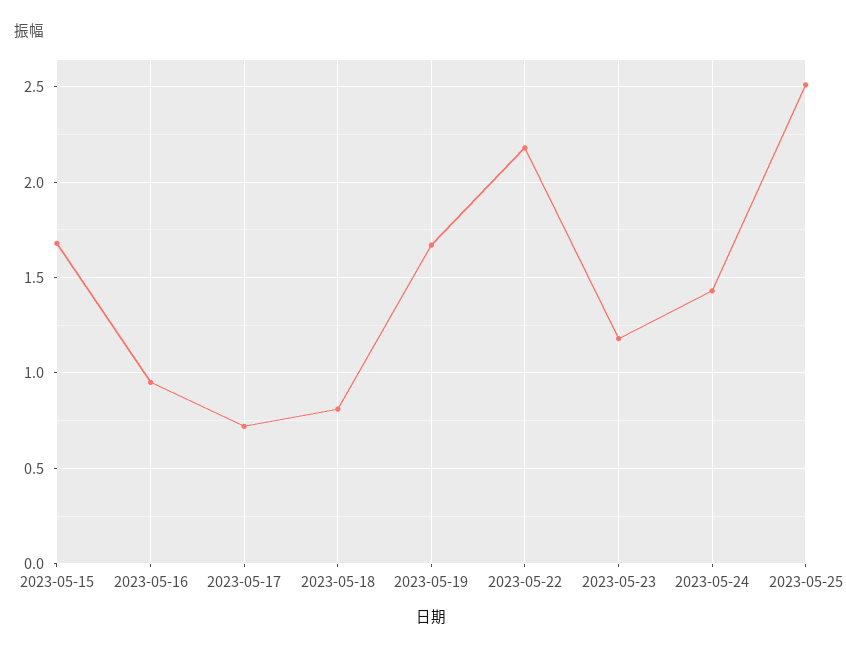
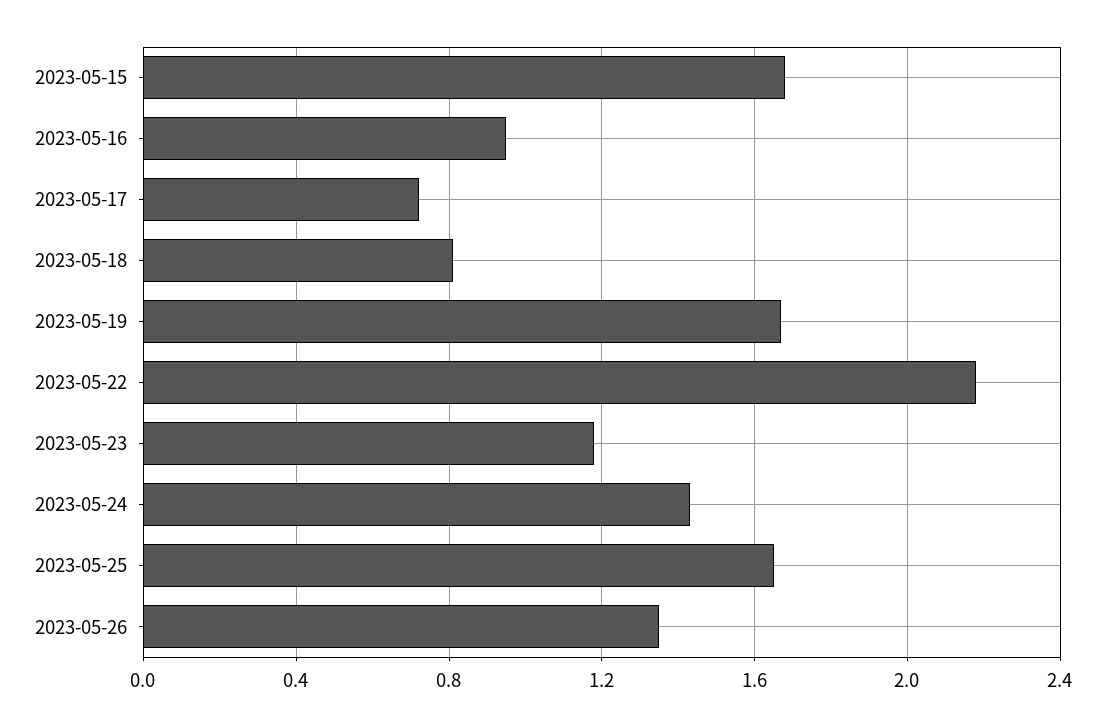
2023-05-25: 2.5 -> 1.65
2023-05-26: none -> 1.35

